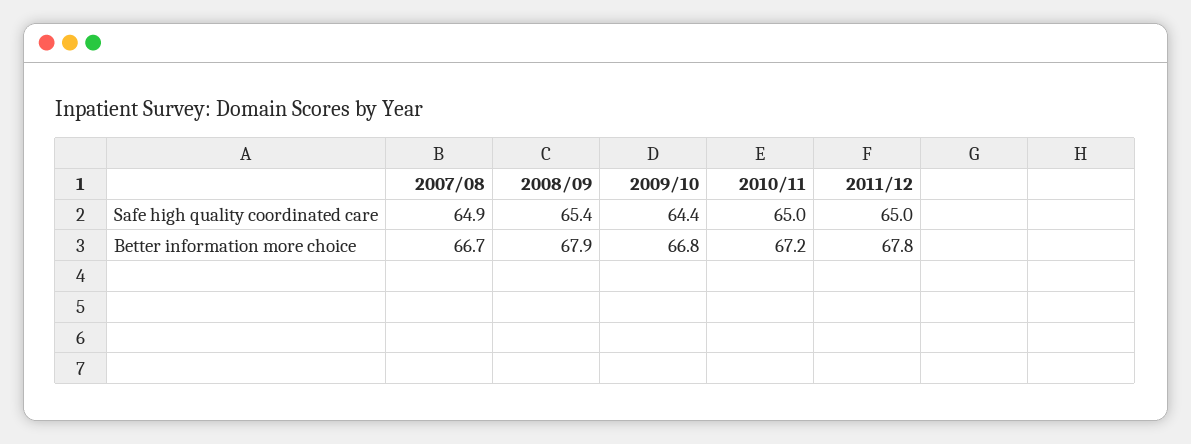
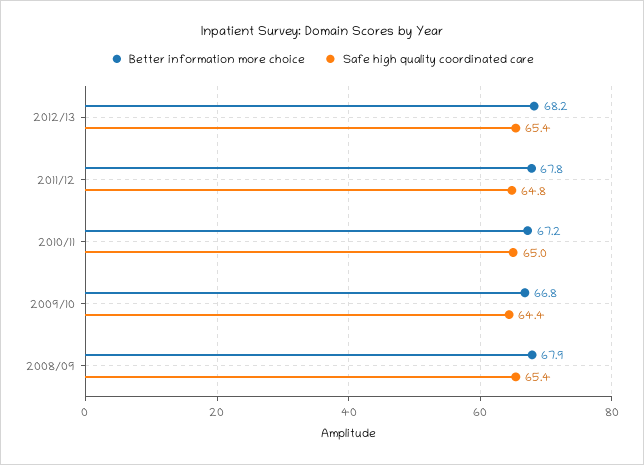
Safe high quality coordinated care, 2007/08: 64.9 -> none
Safe high quality coordinated care, 2011/12: 65 -> 64.8
Better information more choice, 2007/08: 66.7 -> none
Better information more choice, 2012/13: none -> 68.2
Safe high quality coordinated care, 2012/13: none -> 65.4

